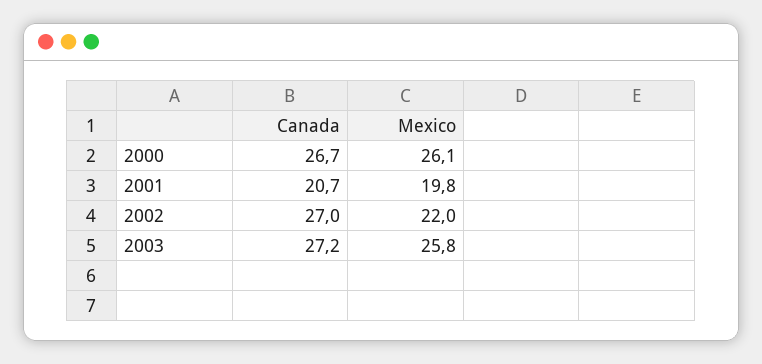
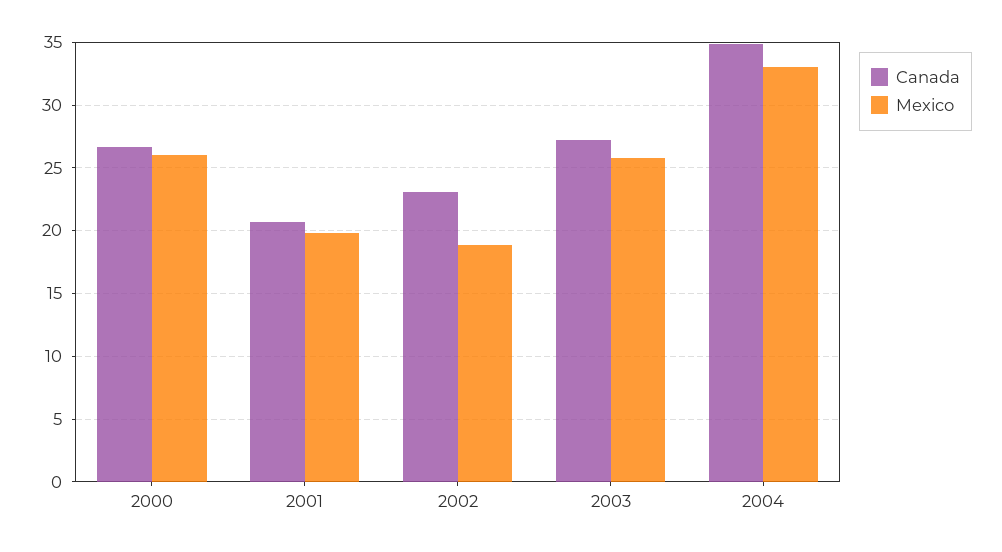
Canada, 2002: 27 -> 23
Mexico, 2002: 22 -> 19
Canada, 2004: none -> 35
Mexico, 2004: none -> 33

